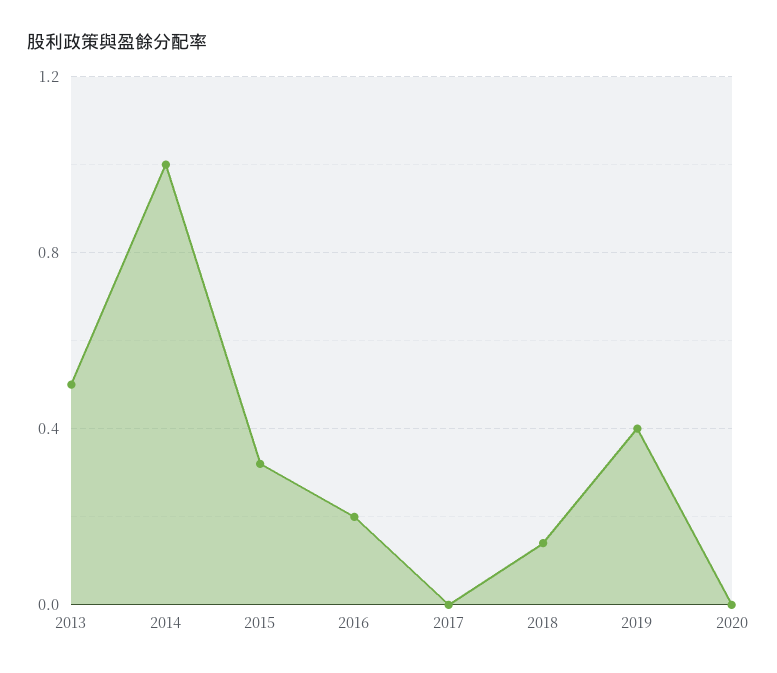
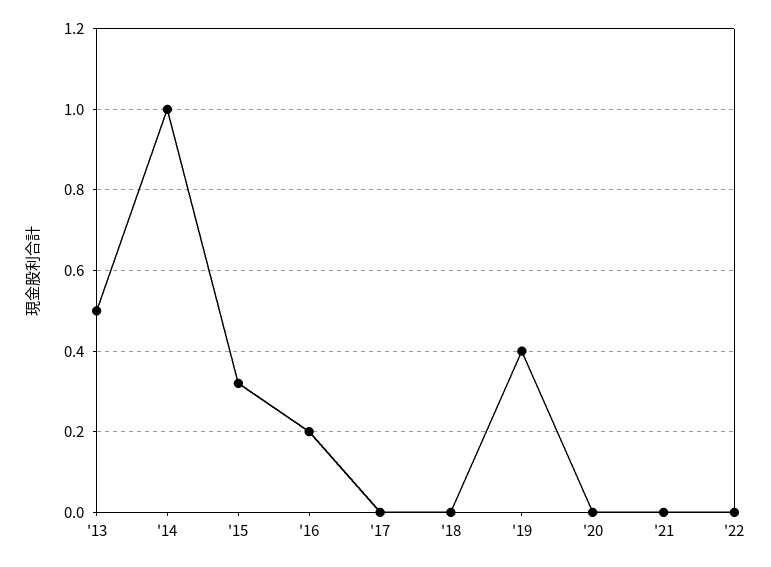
2018: 0.15 -> 0
'21: none -> 0
'22: none -> 0

